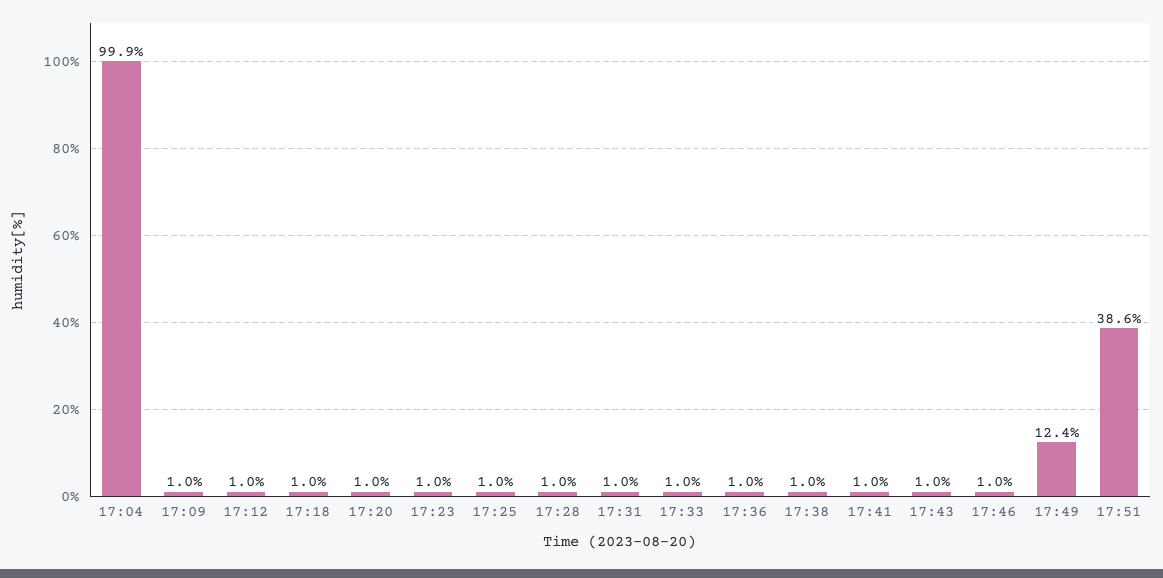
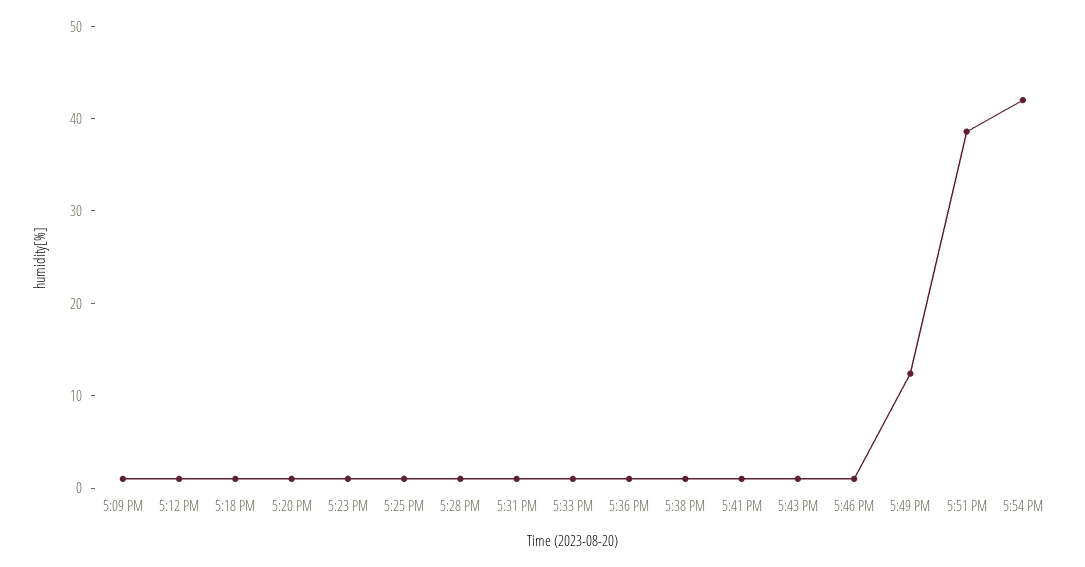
17:04: 99.9 -> none
5:54 PM: none -> 42

